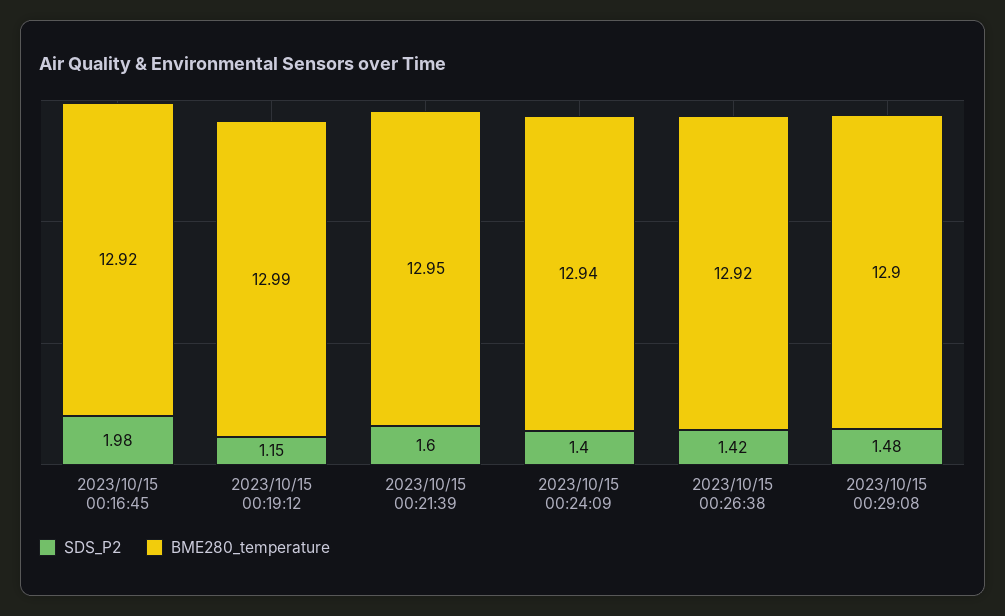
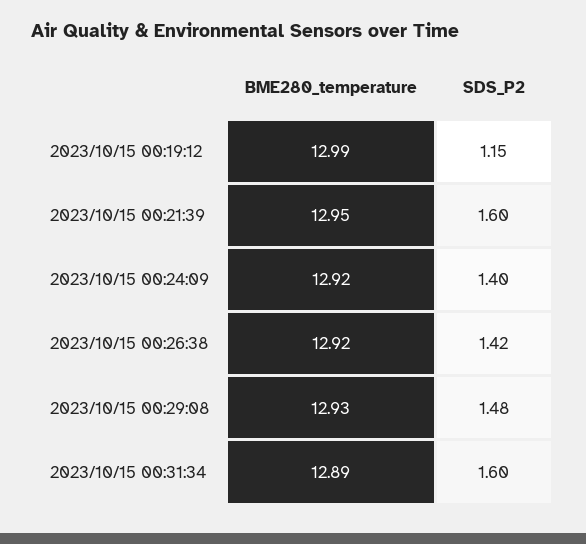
SDS_P2, 2023/10/15 00:16:45: 1.98 -> none
BME280_temperature, 2023/10/15 00:16:45: 12.92 -> none
BME280_temperature, 2023/10/15 00:24:09: 12.94 -> 12.92
BME280_temperature, 2023/10/15 00:29:08: 12.9 -> 12.93
BME280_temperature, 2023/10/15 00:31:34: none -> 12.89
SDS_P2, 2023/10/15 00:31:34: none -> 1.6

